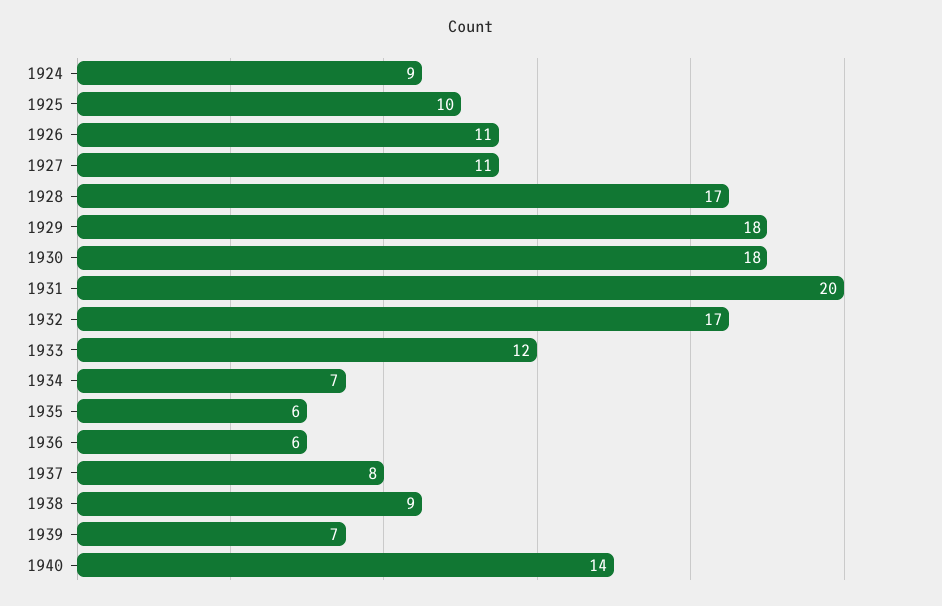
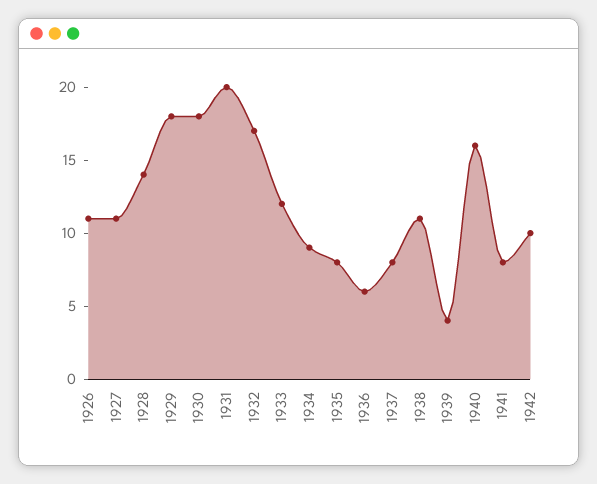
1924: 9 -> none
1925: 10 -> none
1928: 17 -> 14
1934: 7 -> 9
1935: 6 -> 8
1938: 9 -> 11
1939: 7 -> 4
1940: 14 -> 16
1941: none -> 8
1942: none -> 10

